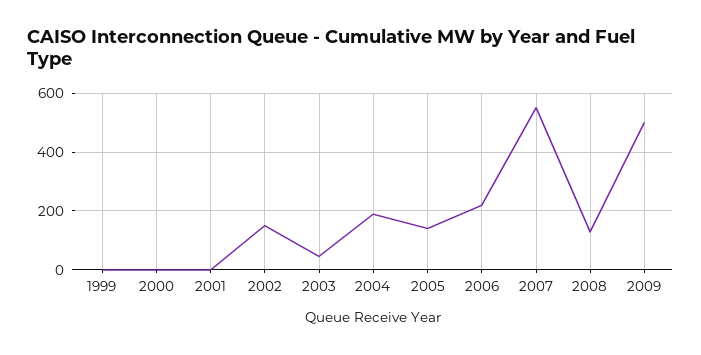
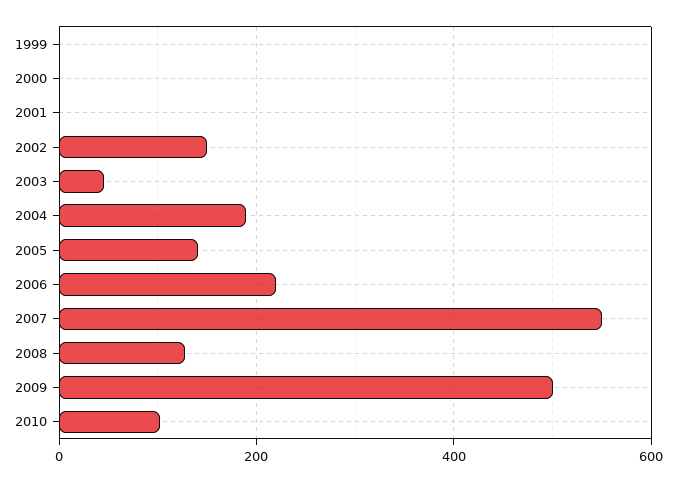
2010: none -> 100

